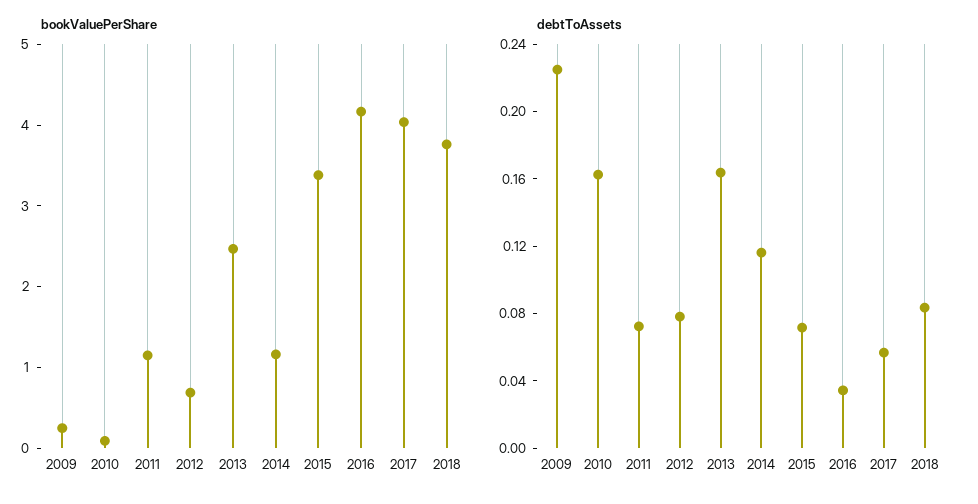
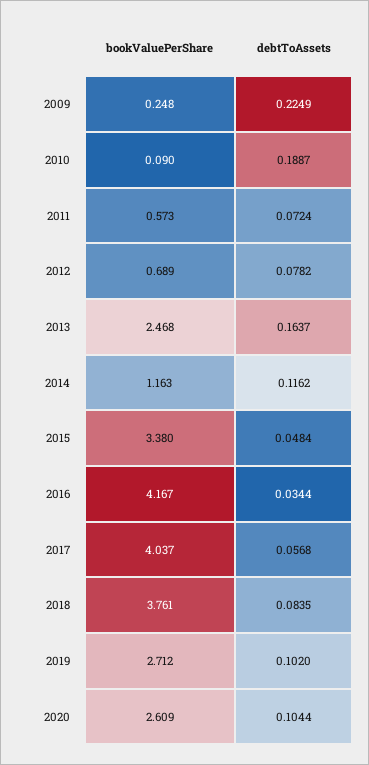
bookValuePerShare, 2011: 1.2 -> 0.573
debtToAssets, 2010: 0.16 -> 0.1887
debtToAssets, 2015: 0.07 -> 0.0484
bookValuePerShare, 2019: none -> 2.712
debtToAssets, 2019: none -> 0.102
bookValuePerShare, 2020: none -> 2.609
debtToAssets, 2020: none -> 0.1044

